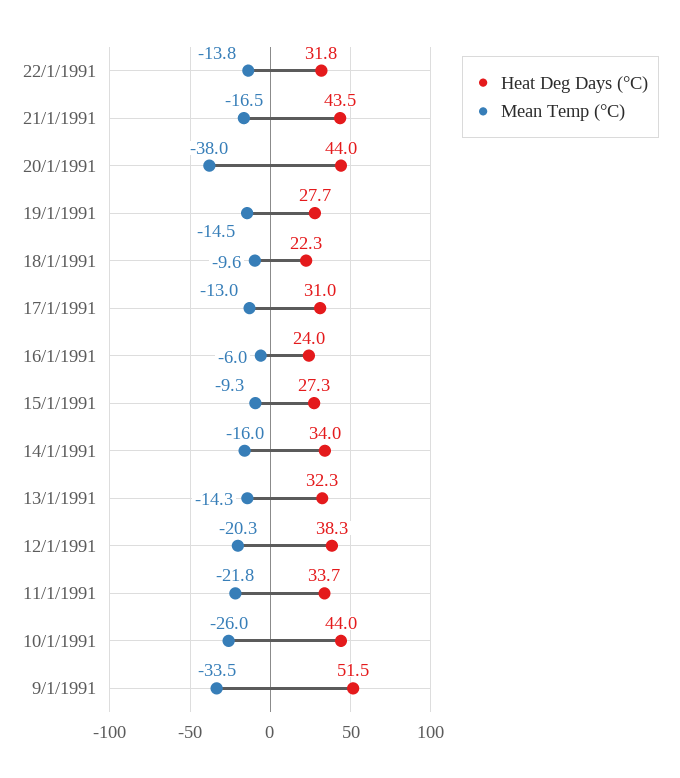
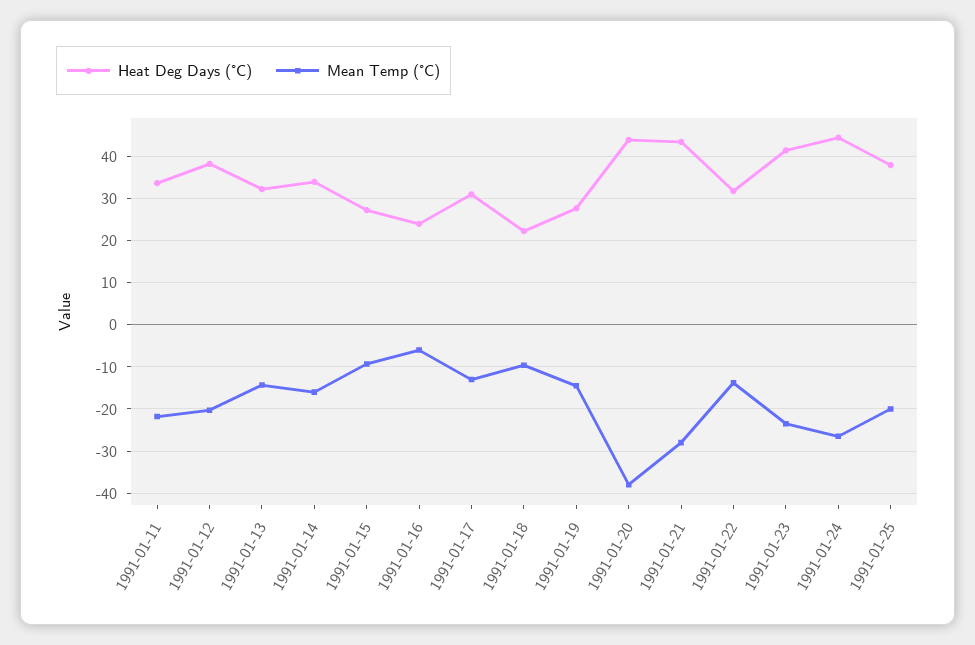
Mean Temp (°C), 21/1/1991: -16.5 -> -28
Heat Deg Days (°C), 10/1/1991: 44 -> none
Mean Temp (°C), 10/1/1991: -26 -> none
Heat Deg Days (°C), 9/1/1991: 51.5 -> none
Mean Temp (°C), 9/1/1991: -33.5 -> none
Heat Deg Days (°C), 1991-01-23: none -> 42
Mean Temp (°C), 1991-01-23: none -> -24
Heat Deg Days (°C), 1991-01-24: none -> 44
Mean Temp (°C), 1991-01-24: none -> -26
Heat Deg Days (°C), 1991-01-25: none -> 38
Mean Temp (°C), 1991-01-25: none -> -20

